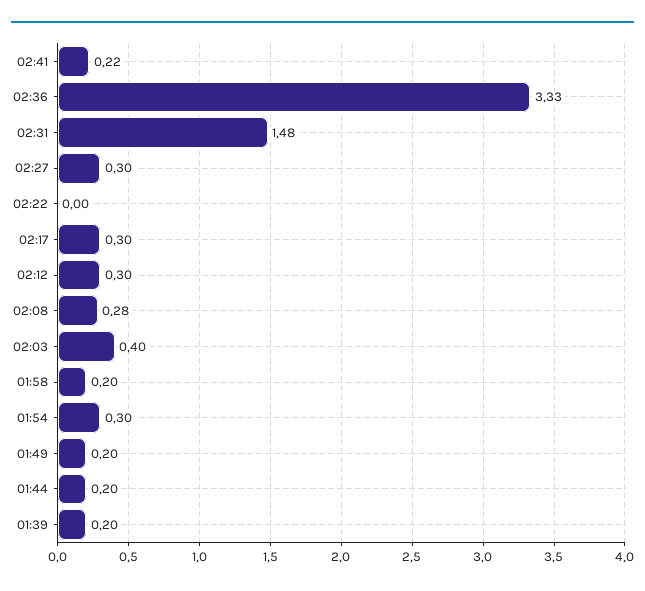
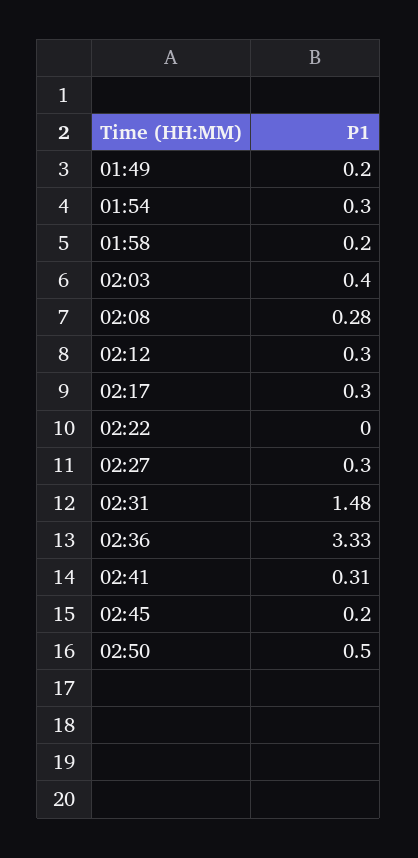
02:41: 0.22 -> 0.31
01:44: 0.2 -> none
01:39: 0.2 -> none
02:45: none -> 0.2
02:50: none -> 0.5

